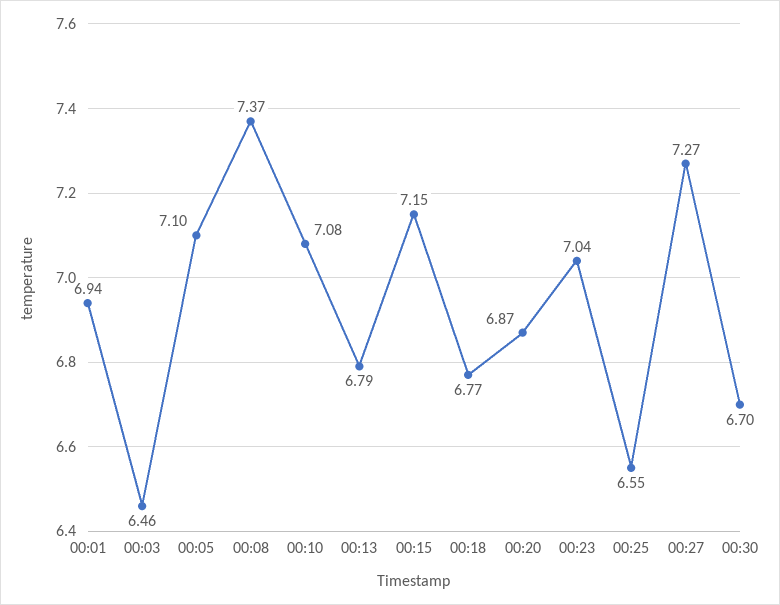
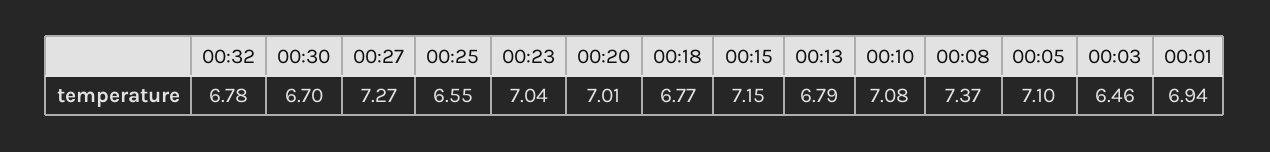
00:20: 6.87 -> 7.01
00:32: none -> 6.78

